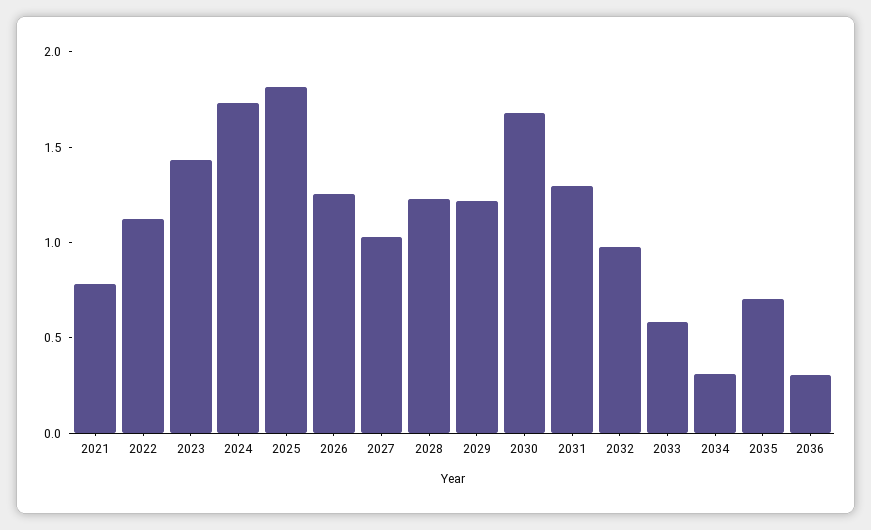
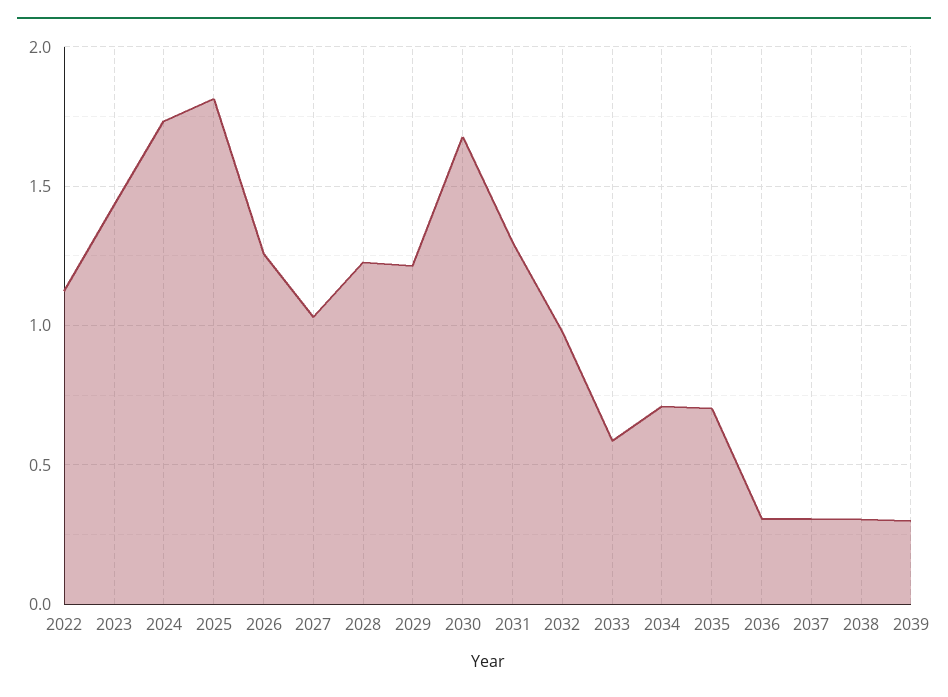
2021: 0.8 -> none
2034: 0.3 -> 0.7
2037: none -> 0.3
2038: none -> 0.3
2039: none -> 0.3

